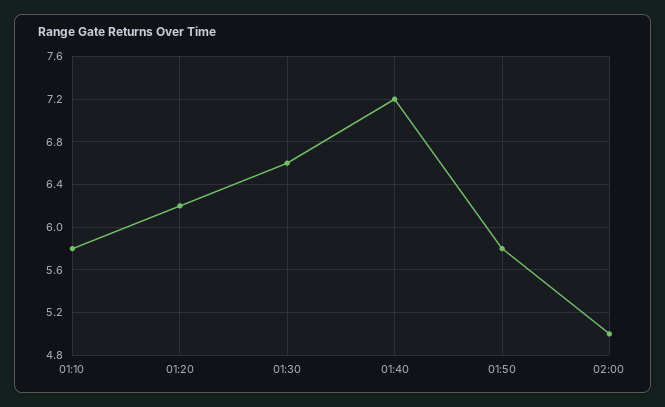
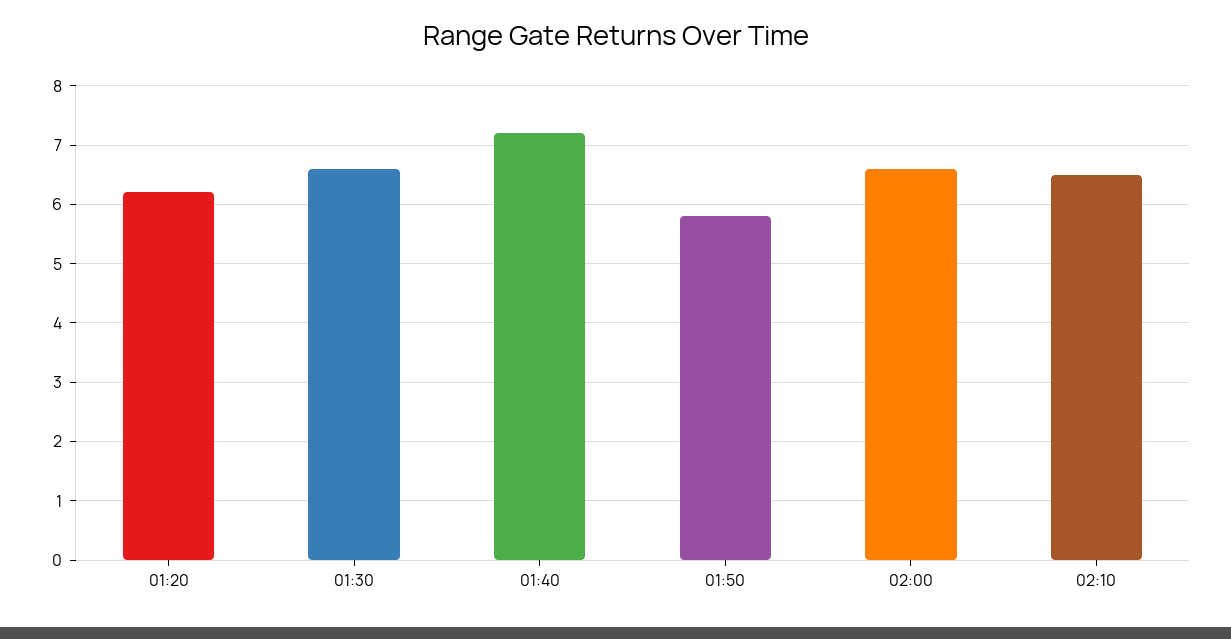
01:10: 5.8 -> none
02:00: 5 -> 6.5
02:10: none -> 6.5

